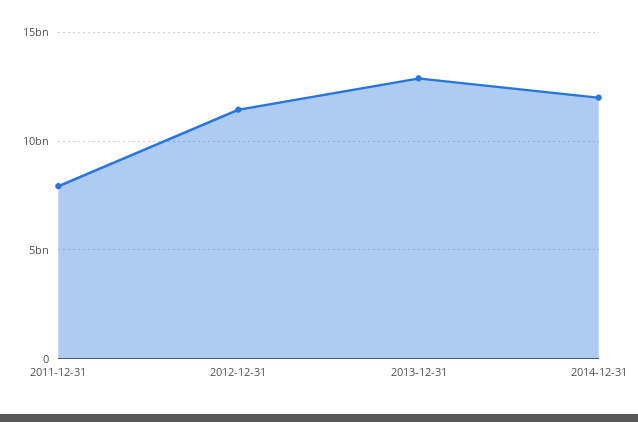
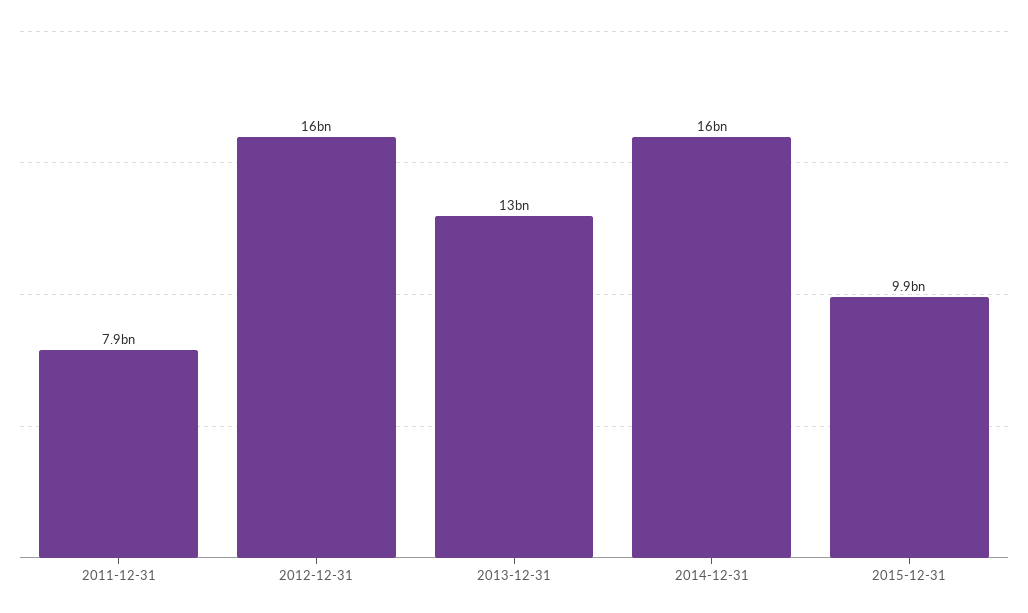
2012-12-31: 11500000000 -> 16000000000
2014-12-31: 12000000000 -> 16000000000
2015-12-31: none -> 9900000000

